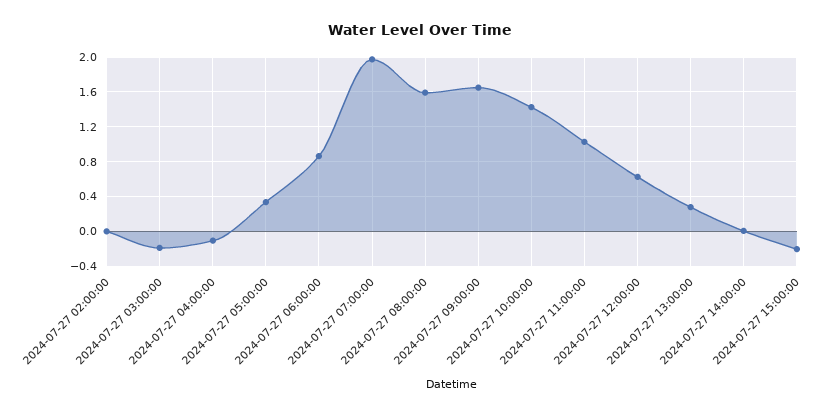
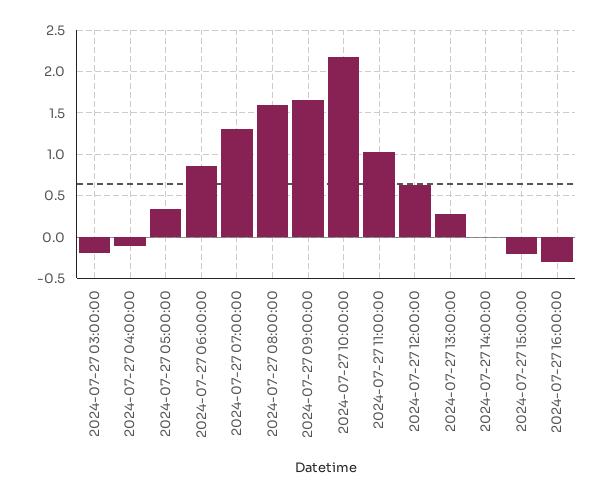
2024-07-27 02:00:00: 0 -> none
2024-07-27 07:00:00: 2 -> 1.3
2024-07-27 10:00:00: 1.4 -> 2.2
2024-07-27 16:00:00: none -> -0.3

